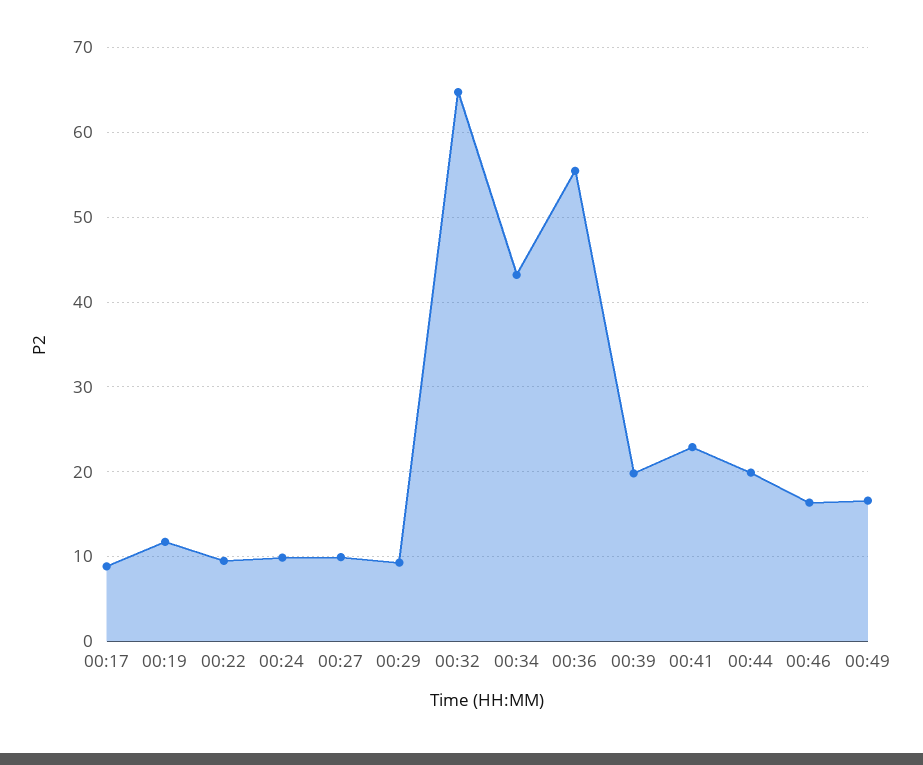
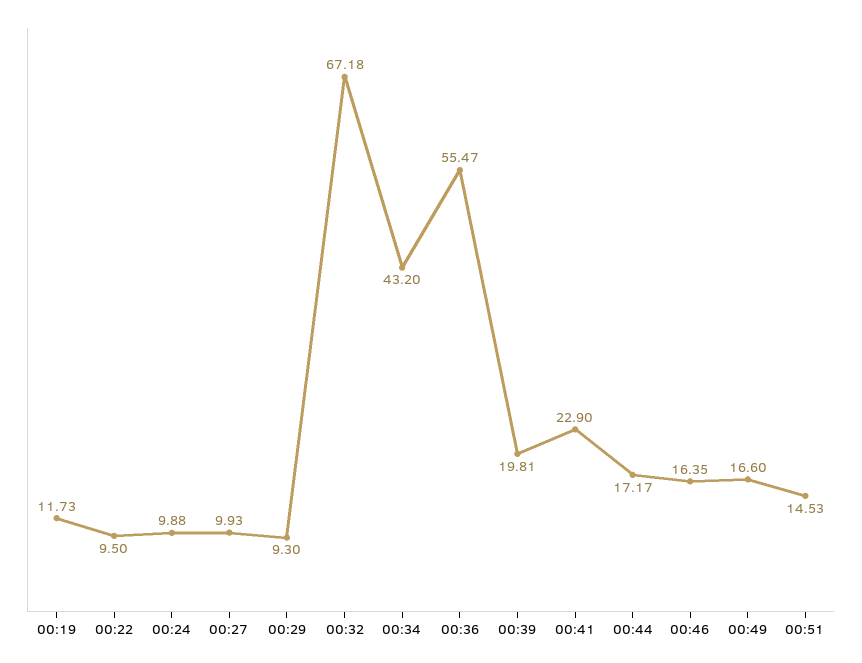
00:17: 9 -> none
00:32: 65 -> 67.18
00:44: 20 -> 17.17
00:51: none -> 14.53

